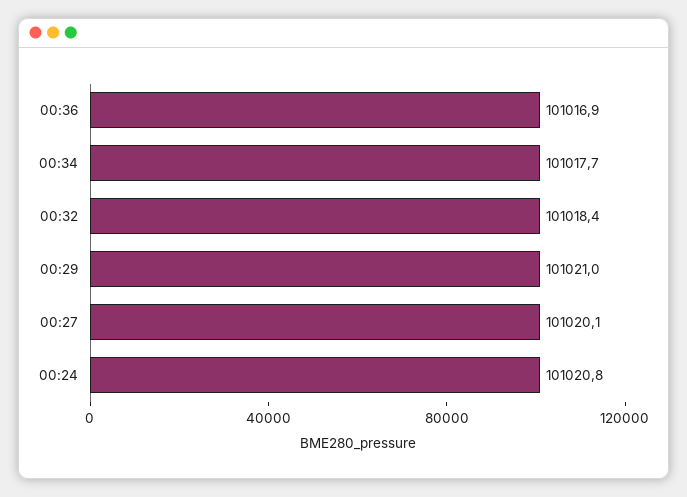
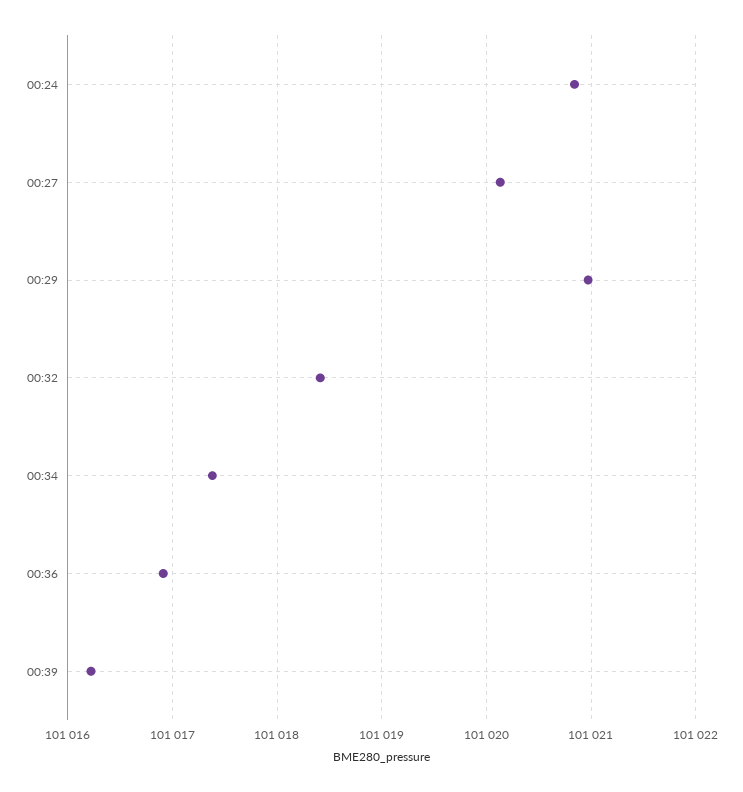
00:34: 101017.7 -> 101017.4
00:39: none -> 101016.2

